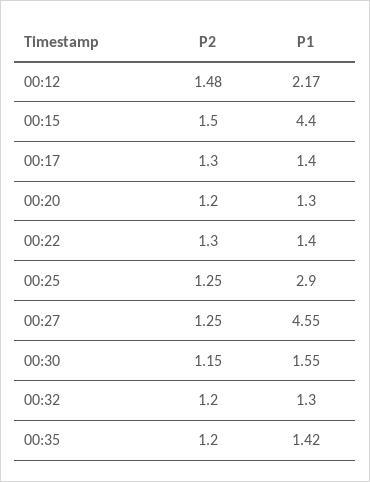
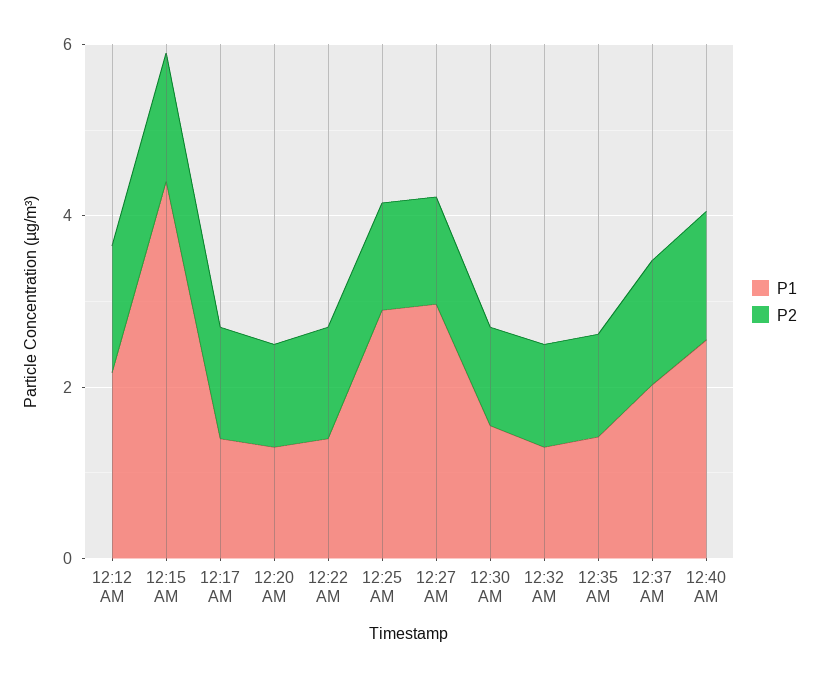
P1, 00:27: 4.55 -> 3
P1, 12:37 AM: none -> 2
P2, 12:37 AM: none -> 1.5
P1, 12:40 AM: none -> 2.5
P2, 12:40 AM: none -> 1.5

